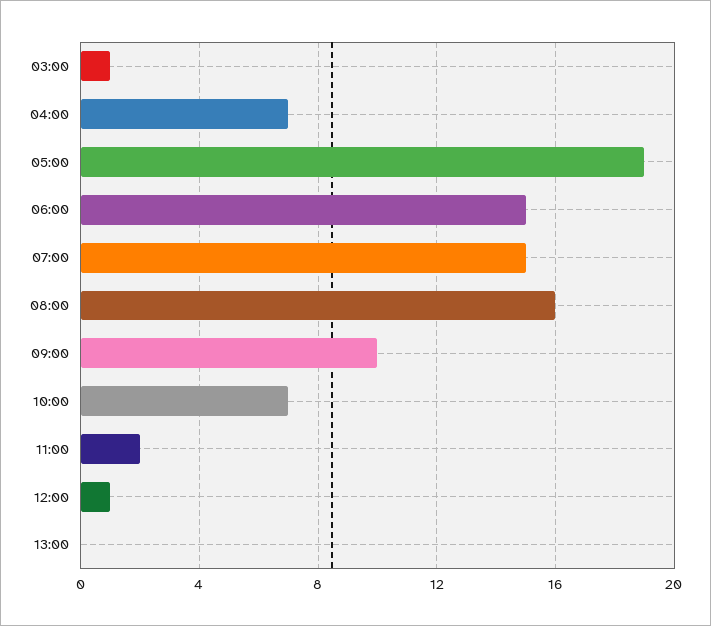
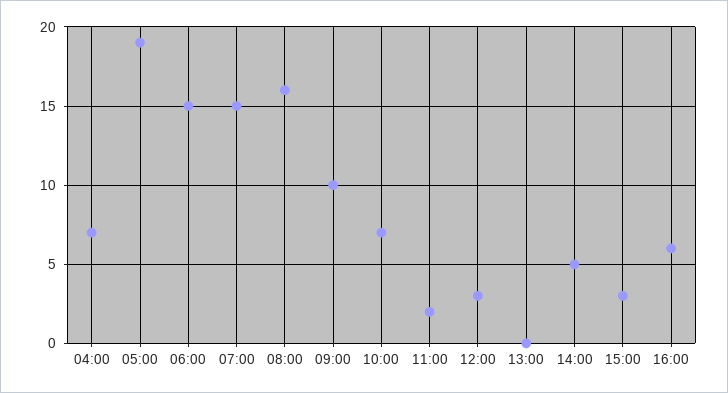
03:00: 1 -> none
12:00: 1 -> 3
14:00: none -> 5
15:00: none -> 3
16:00: none -> 6

